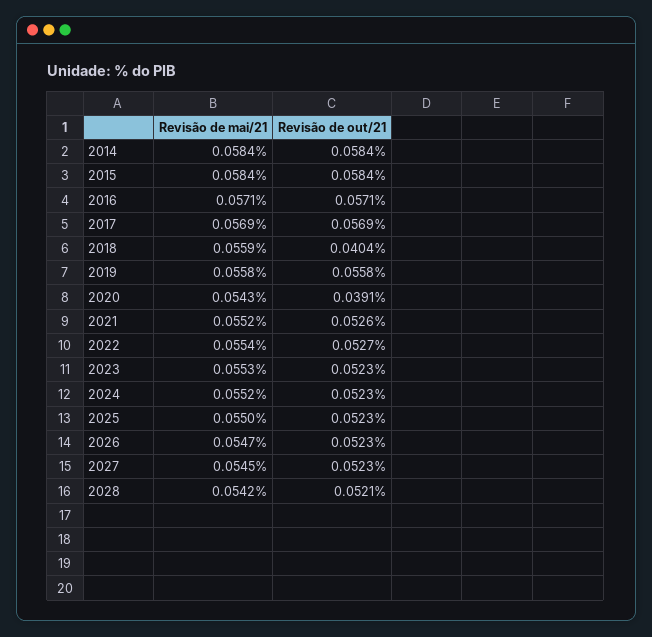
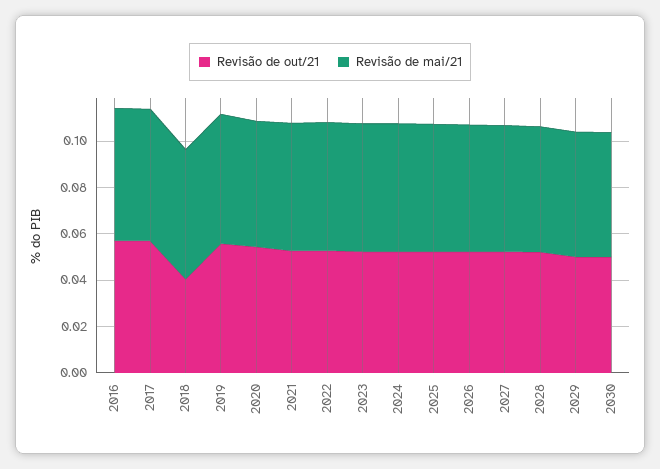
Revisão de mai/21, 2014: 0.0584 -> none
Revisão de out/21, 2014: 0.0584 -> none
Revisão de mai/21, 2015: 0.0584 -> none
Revisão de out/21, 2015: 0.0584 -> none
Revisão de out/21, 2020: 0.0391 -> 0.055
Revisão de out/21, 2029: none -> 0.05
Revisão de mai/21, 2029: none -> 0.055
Revisão de out/21, 2030: none -> 0.05
Revisão de mai/21, 2030: none -> 0.055

